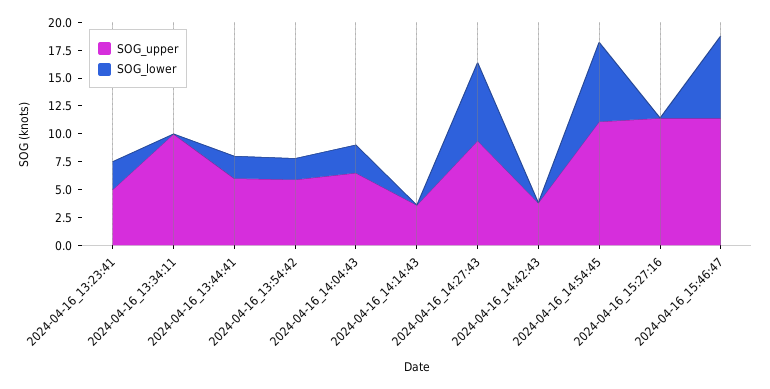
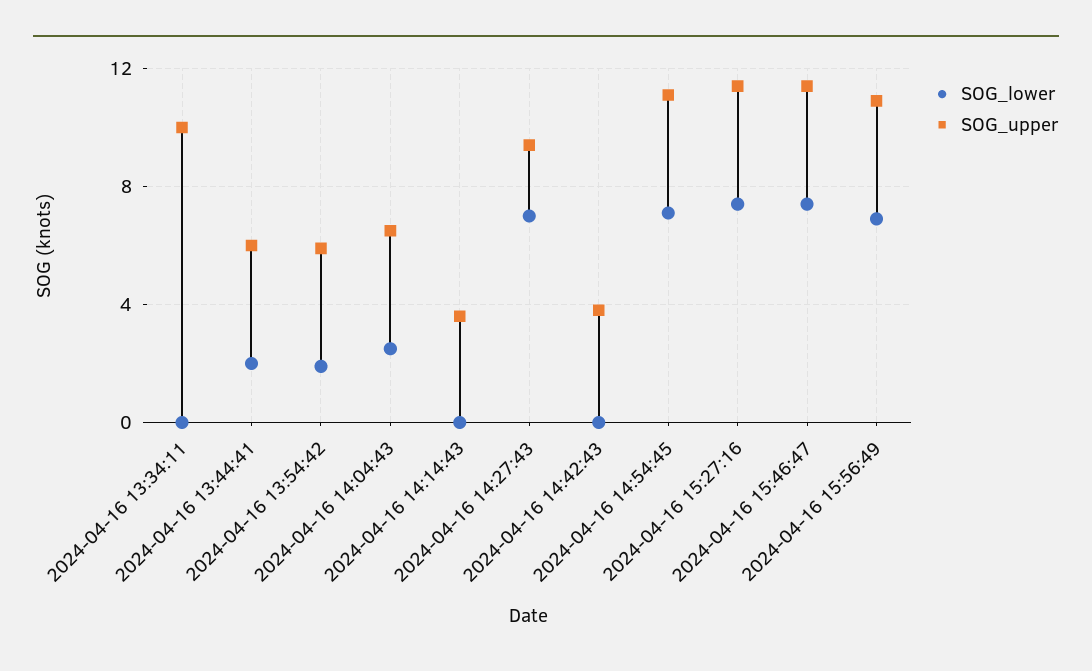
SOG_upper, 2024-04-16_13:23:41: 5 -> none
SOG_lower, 2024-04-16_13:23:41: 2.5 -> none
SOG_lower, 2024-04-16_15:27:16: 0 -> 7.5
SOG_lower, 2024-04-16 15:56:49: none -> 7
SOG_upper, 2024-04-16 15:56:49: none -> 11

